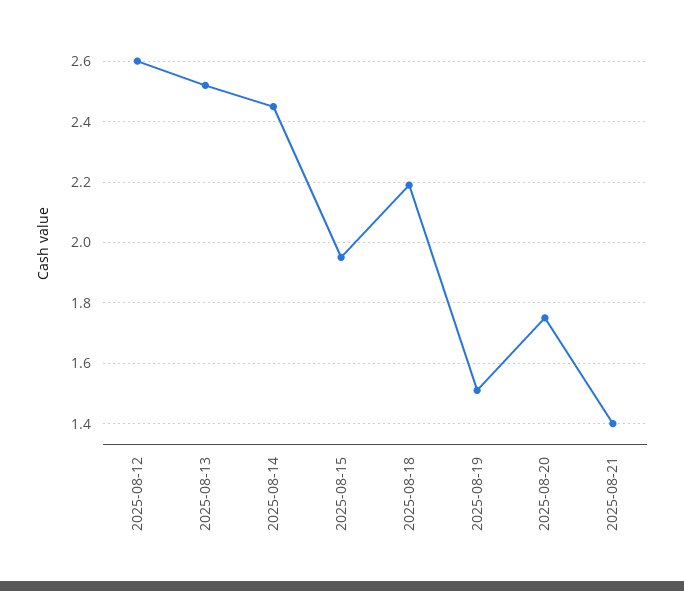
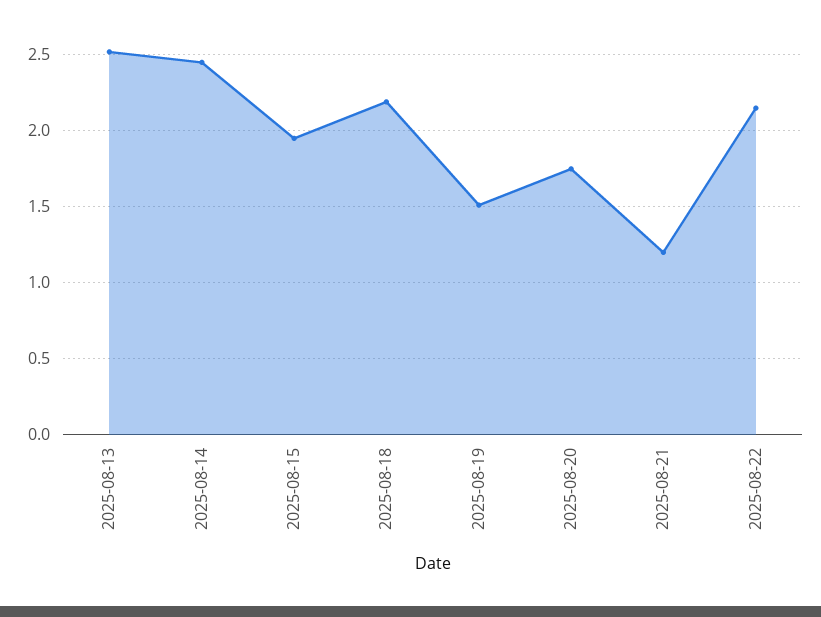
2025-08-12: 2.6 -> none
2025-08-21: 1.4 -> 1.2
2025-08-22: none -> 2.15

